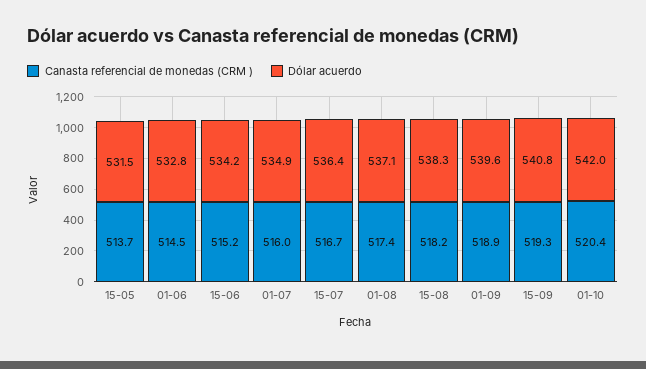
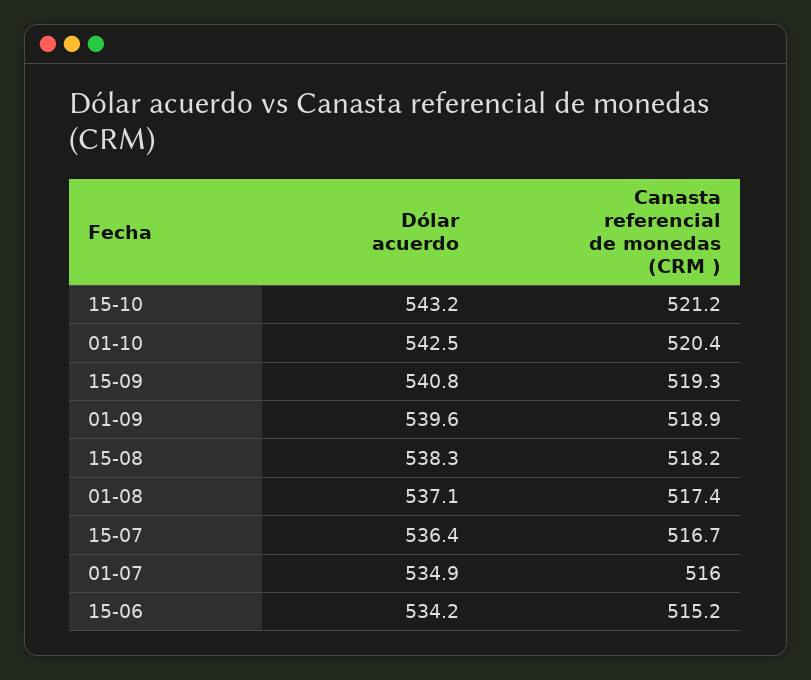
Canasta referencial de monedas (CRM ), 15-05: 513.7 -> none
Dólar acuerdo, 15-05: 531.5 -> none
Canasta referencial de monedas (CRM ), 01-06: 514.5 -> none
Dólar acuerdo, 01-06: 532.8 -> none
Dólar acuerdo, 01-10: 542 -> 542.5
Dólar acuerdo, 15-10: none -> 543.2
Canasta referencial de monedas (CRM ), 15-10: none -> 521.2

